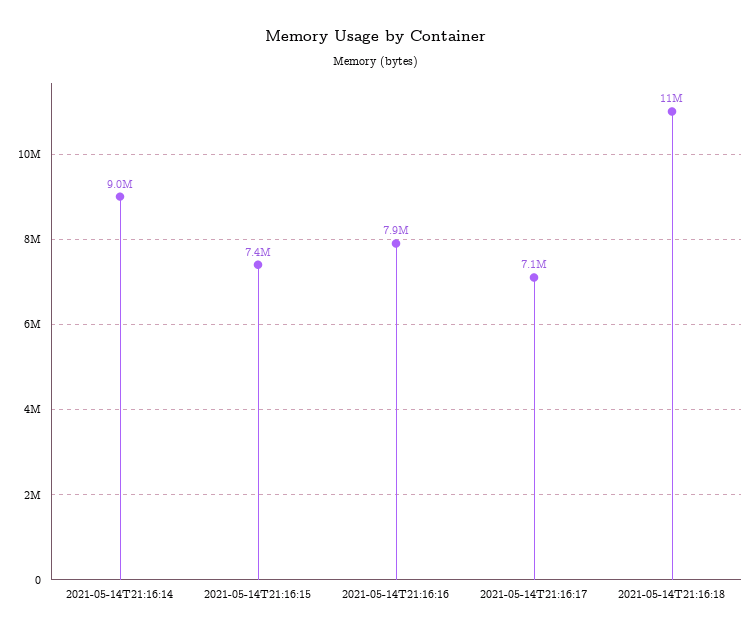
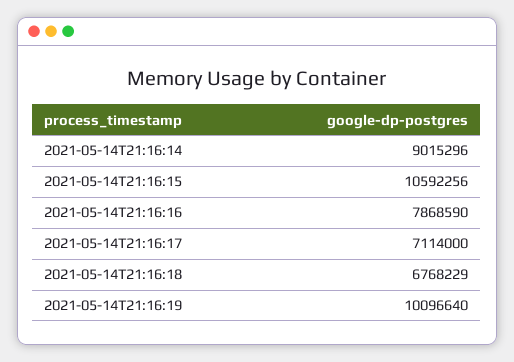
2021-05-14T21:16:15: 7400000 -> 10592256
2021-05-14T21:16:18: 11000000 -> 6768229
2021-05-14T21:16:19: none -> 10096640

